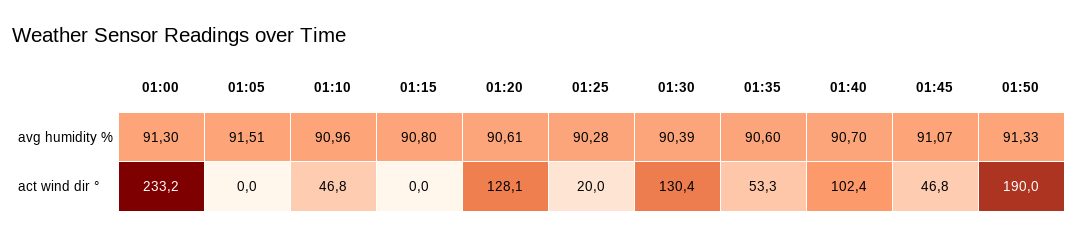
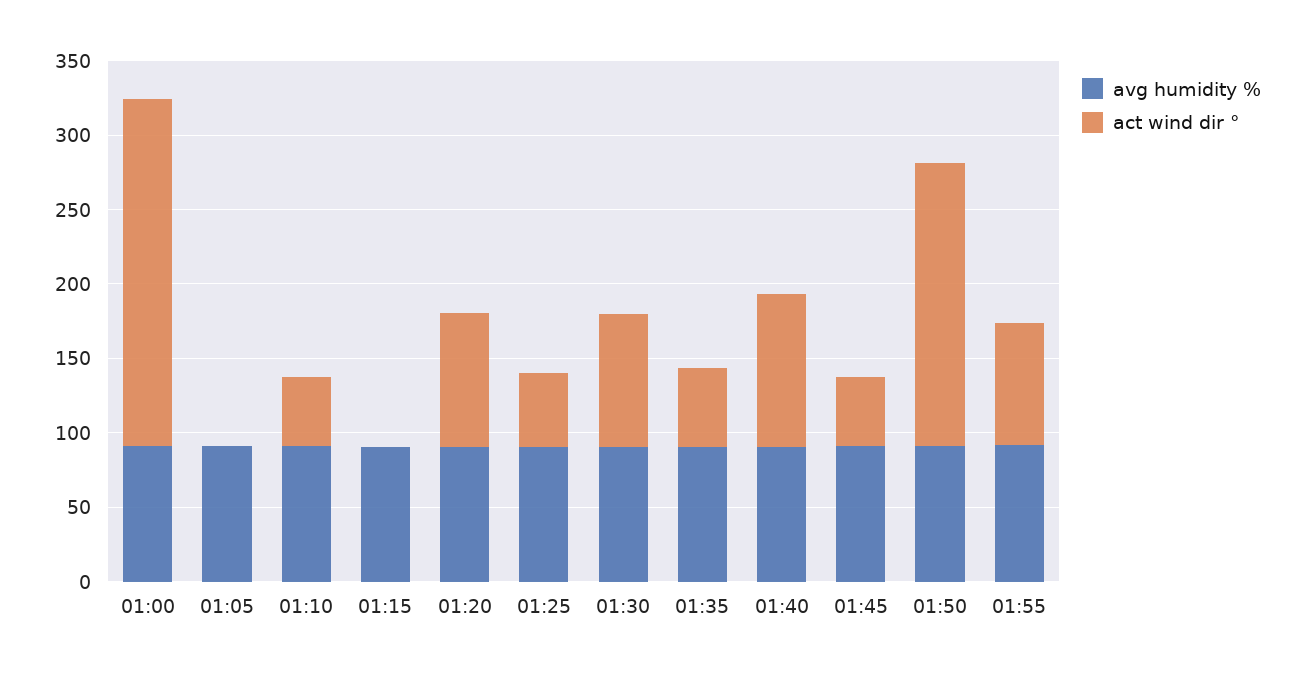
act wind dir °, 01:20: 128.1 -> 90
act wind dir °, 01:25: 20 -> 50
act wind dir °, 01:30: 130.4 -> 90
avg humidity %, 01:55: none -> 90
act wind dir °, 01:55: none -> 80

